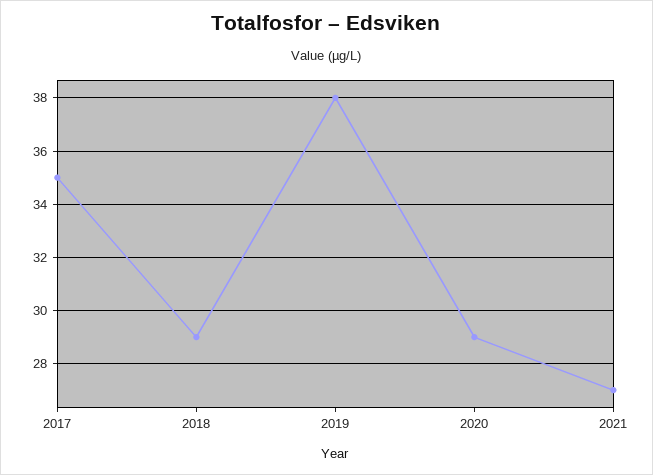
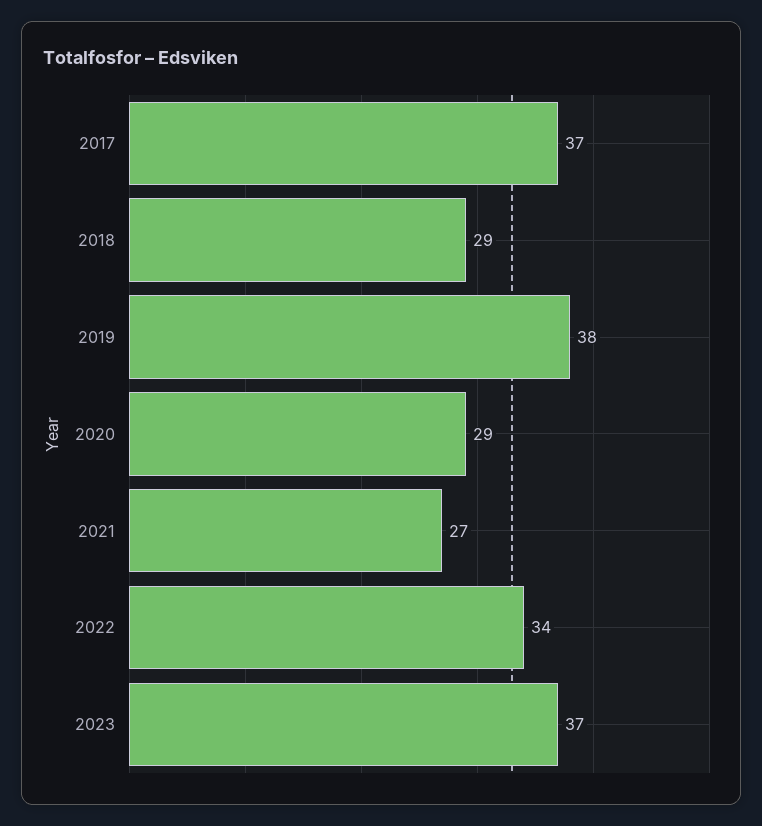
2017: 35 -> 37
2022: none -> 34
2023: none -> 37

